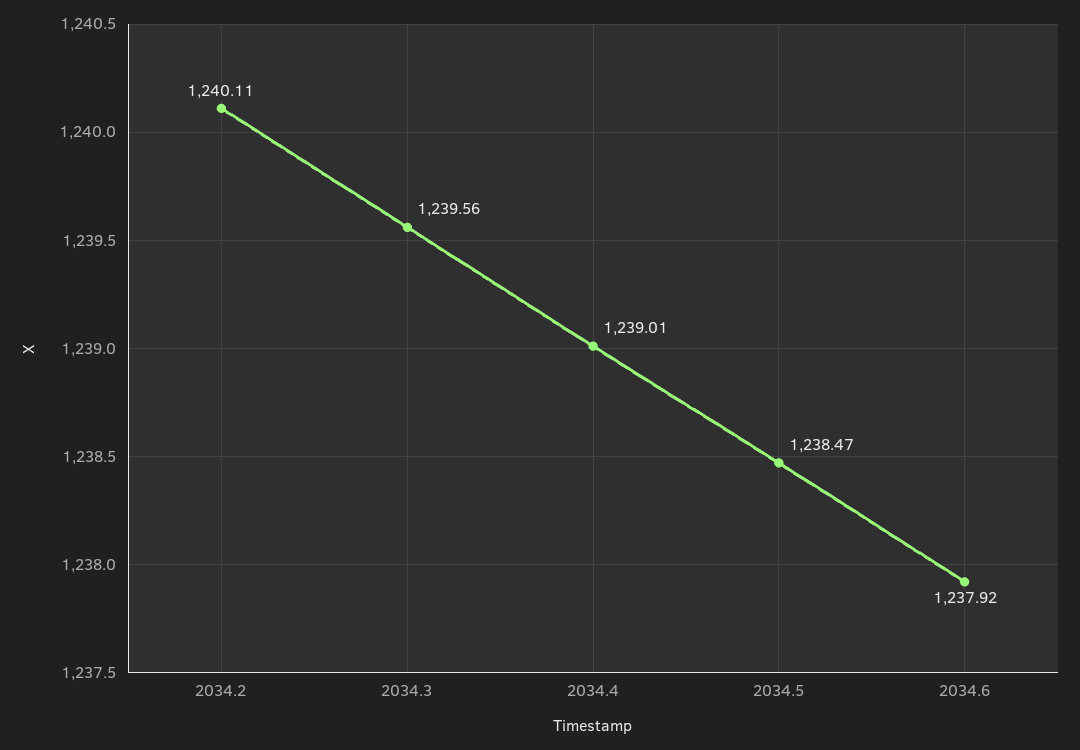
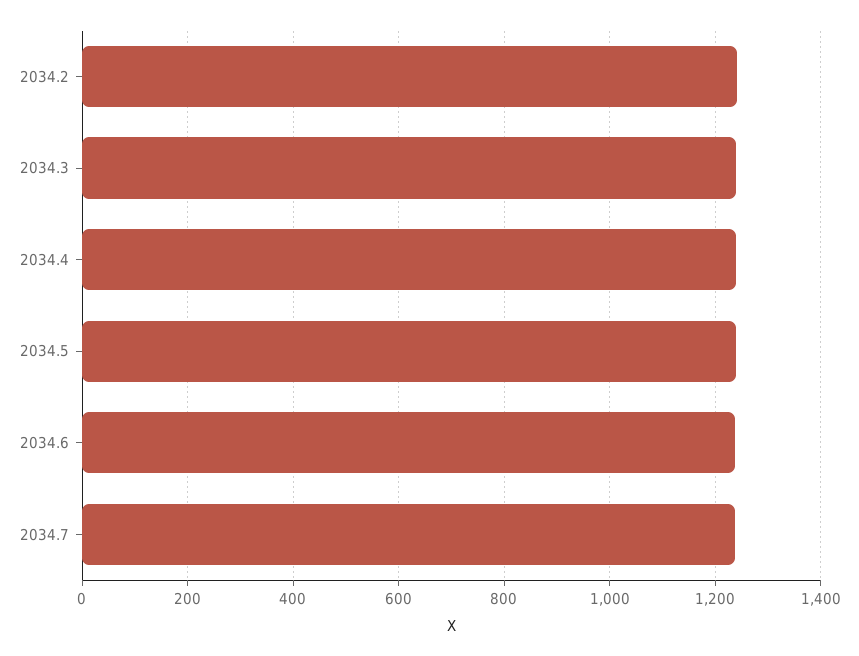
2034.7: none -> 1240

